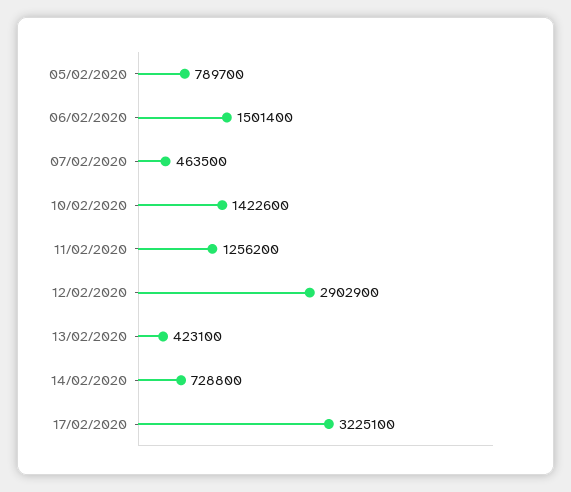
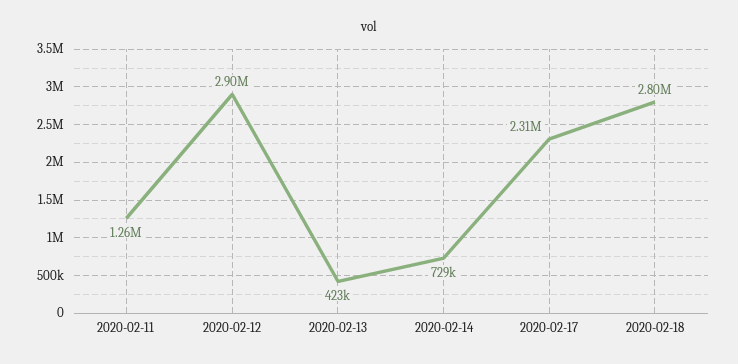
05/02/2020: 789700 -> none
06/02/2020: 1501400 -> none
07/02/2020: 463500 -> none
10/02/2020: 1422600 -> none
17/02/2020: 3225100 -> 2310000
2020-02-18: none -> 2800000

